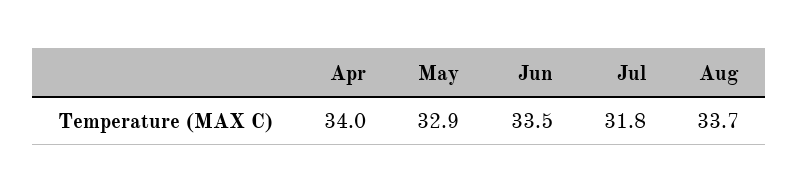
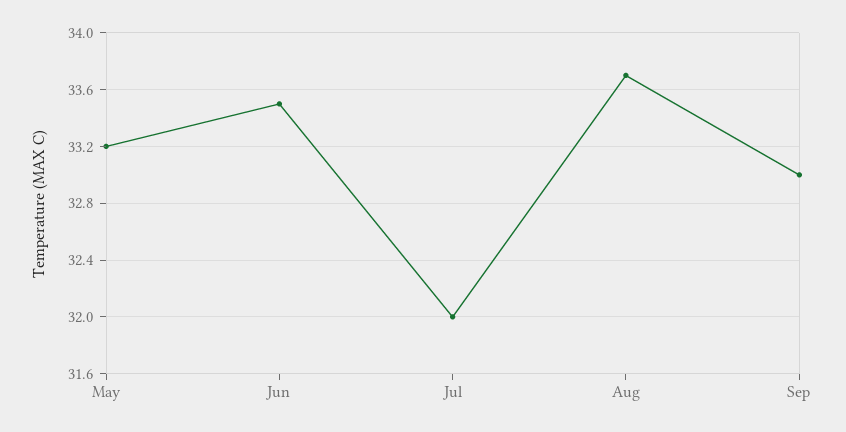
Apr: 34 -> none
May: 32.9 -> 33.2
Jul: 31.8 -> 32
Sep: none -> 33

